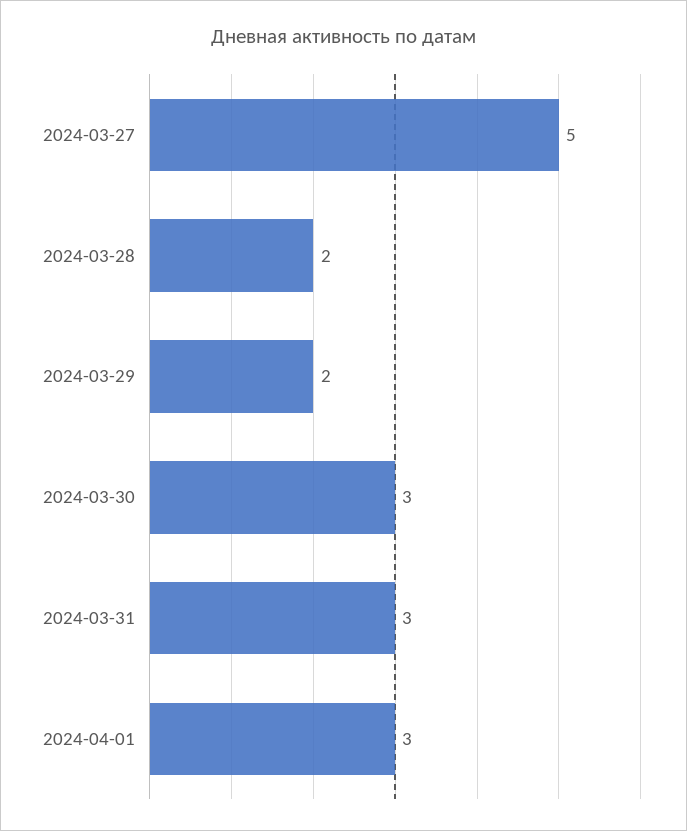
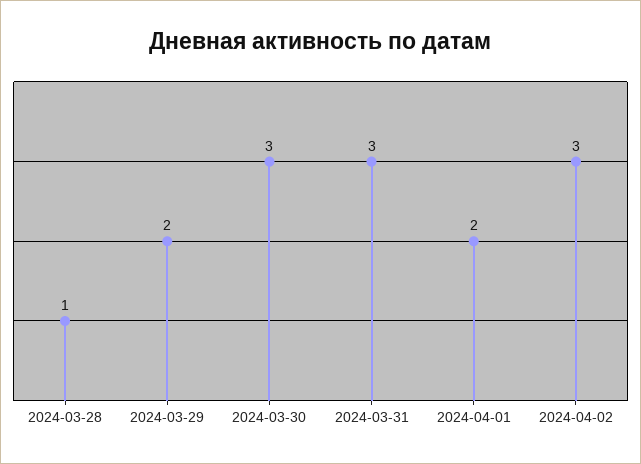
2024-03-27: 5 -> none
2024-03-28: 2 -> 1
2024-04-01: 3 -> 2
2024-04-02: none -> 3

